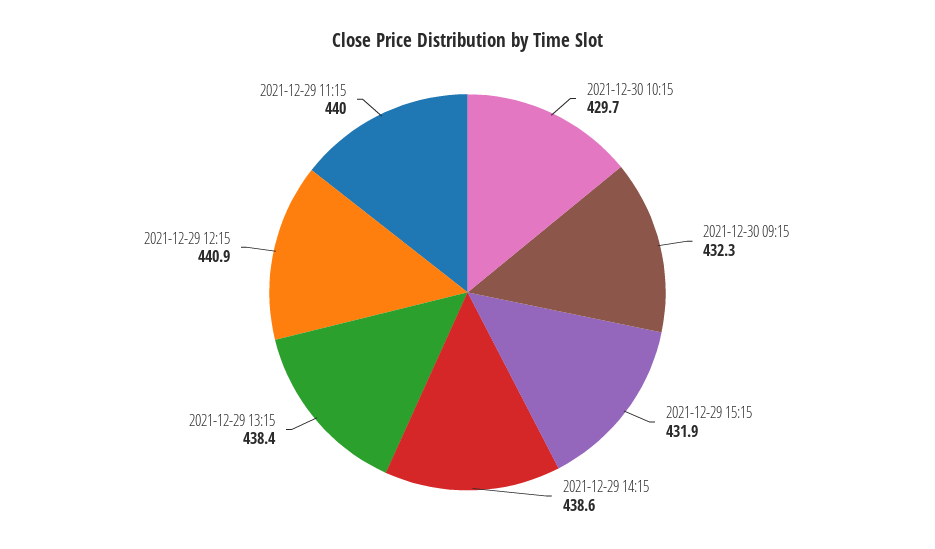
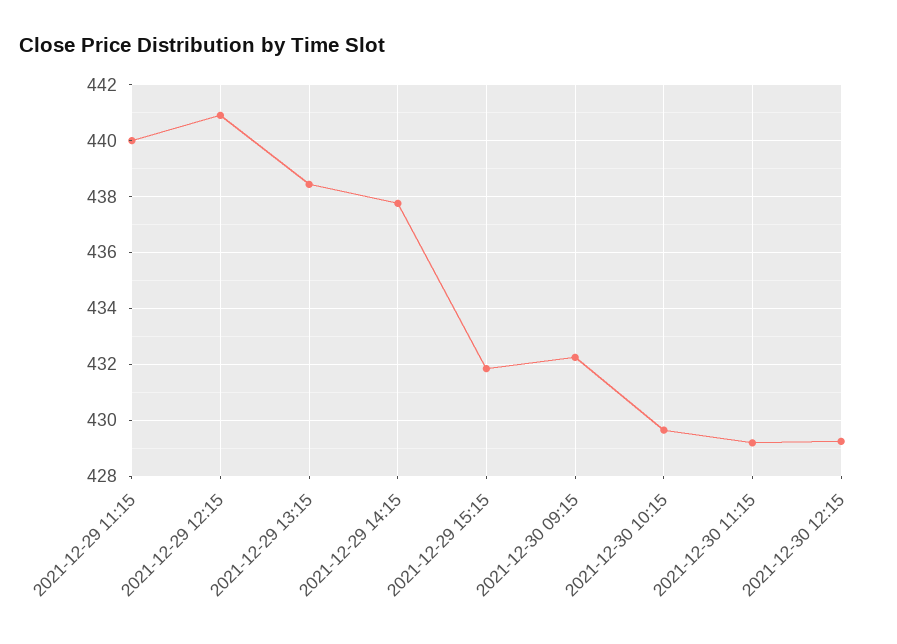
2021-12-29 14:15: 438.6 -> 437.75
2021-12-30 11:15: none -> 429.25
2021-12-30 12:15: none -> 429.25

